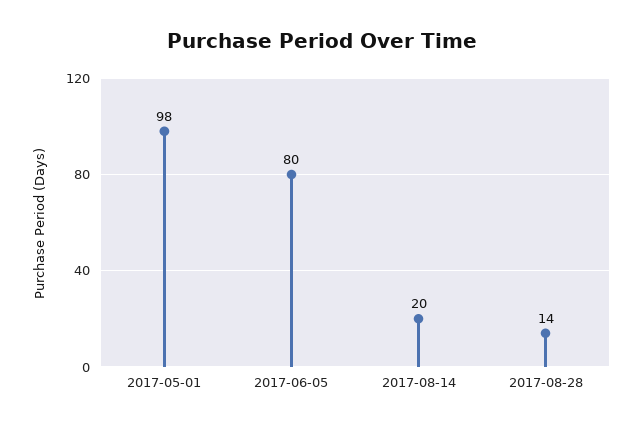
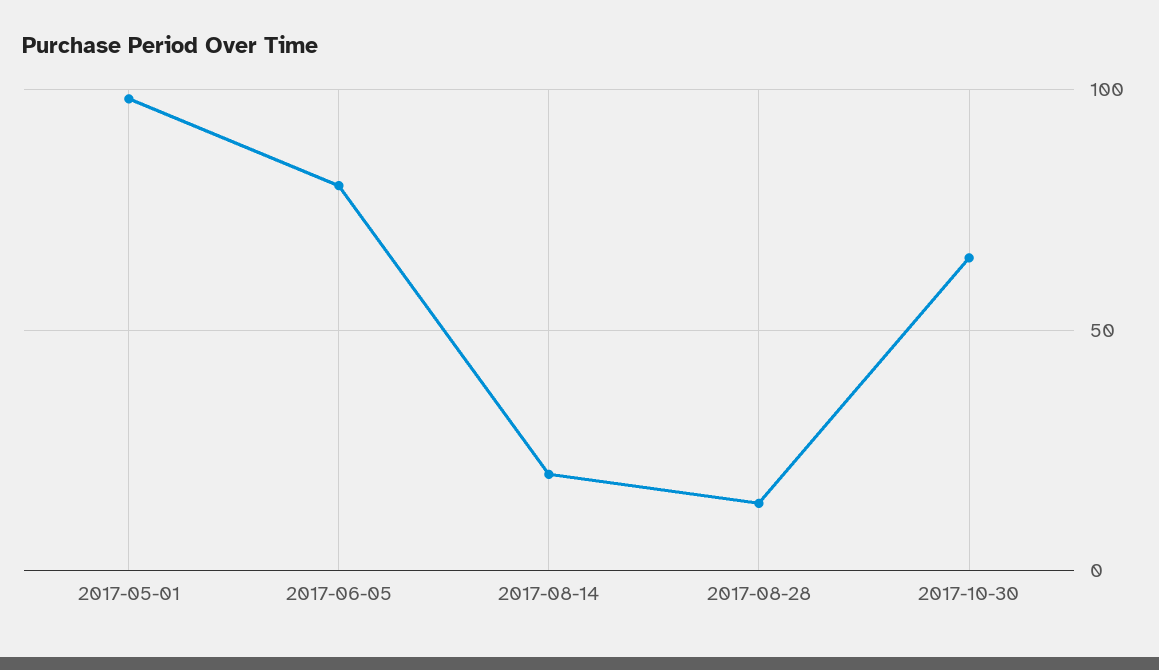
2017-10-30: none -> 65

